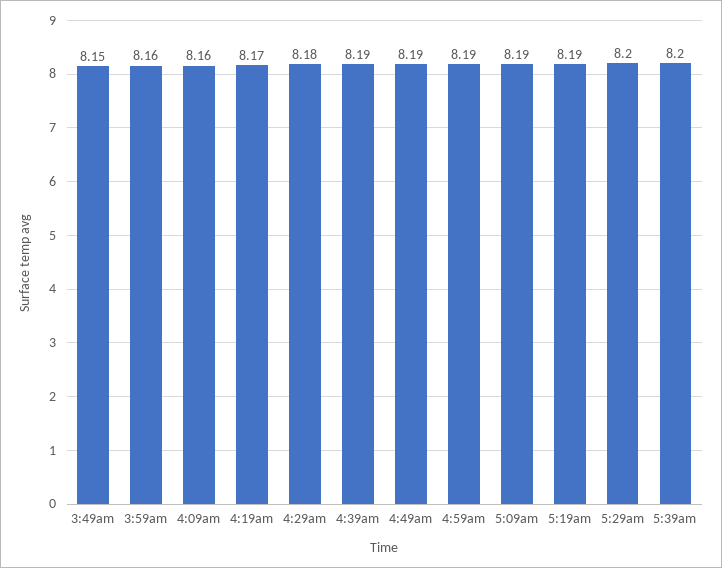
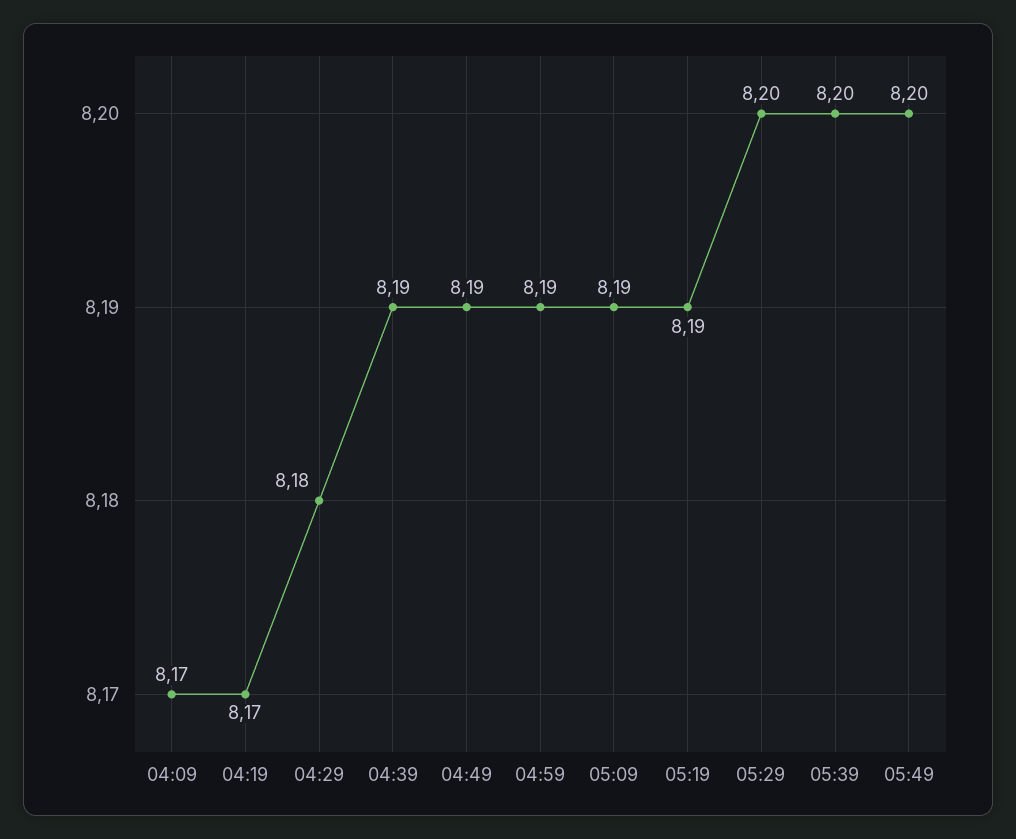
3:49am: 8.15 -> none
3:59am: 8.16 -> none
4:09am: 8.16 -> 8.17
05:49: none -> 8.2

